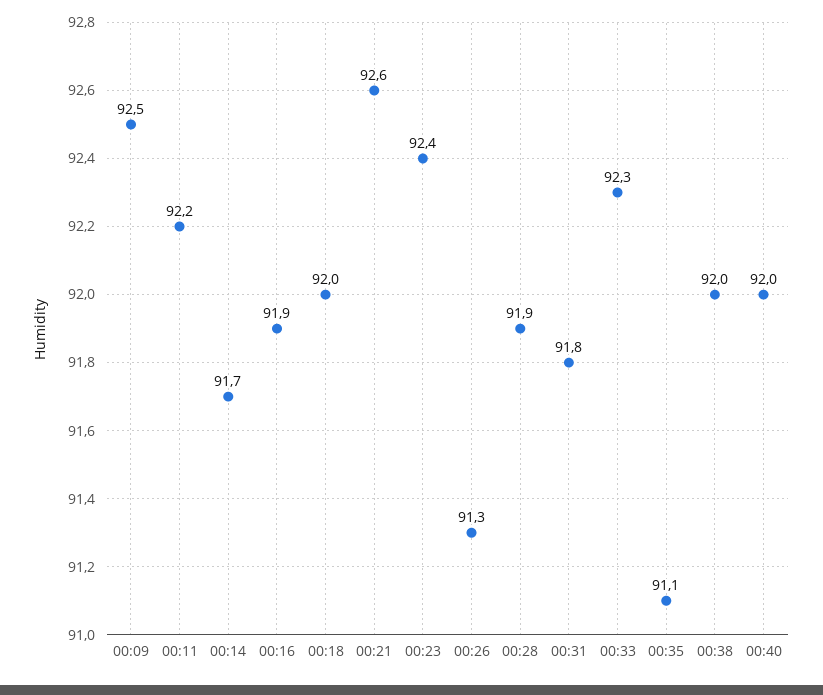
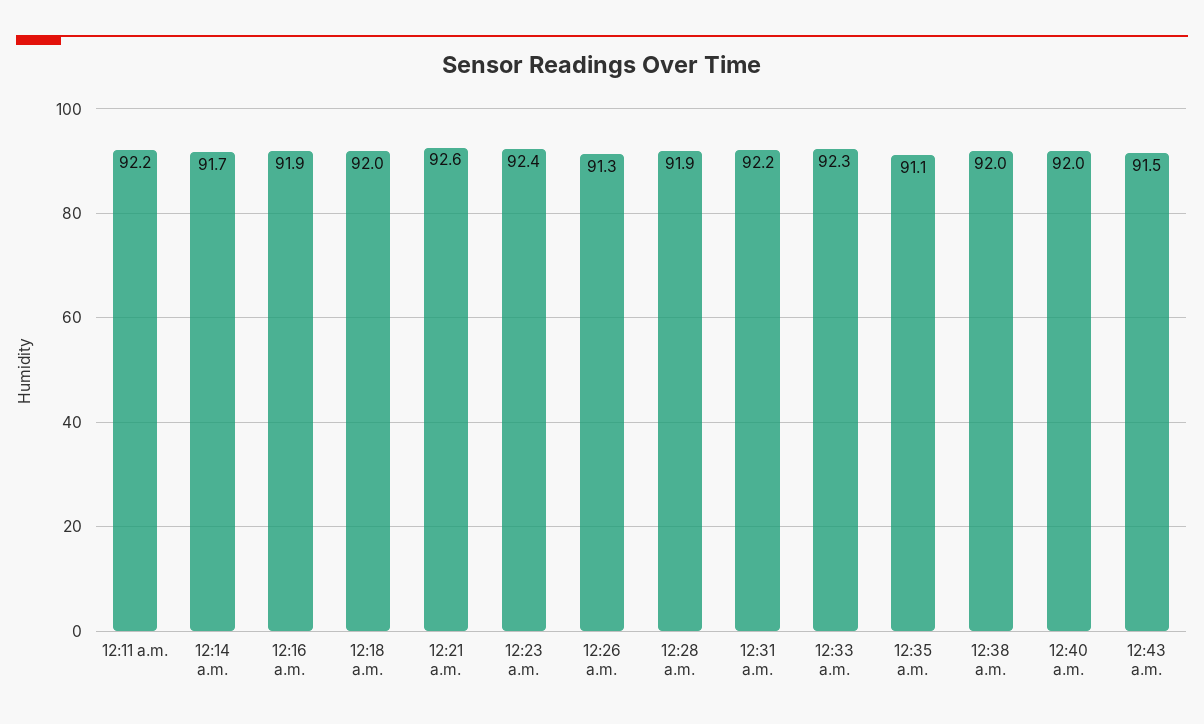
00:09: 92.5 -> none
00:31: 91.8 -> 92.2
12:43 a.m.: none -> 91.5

